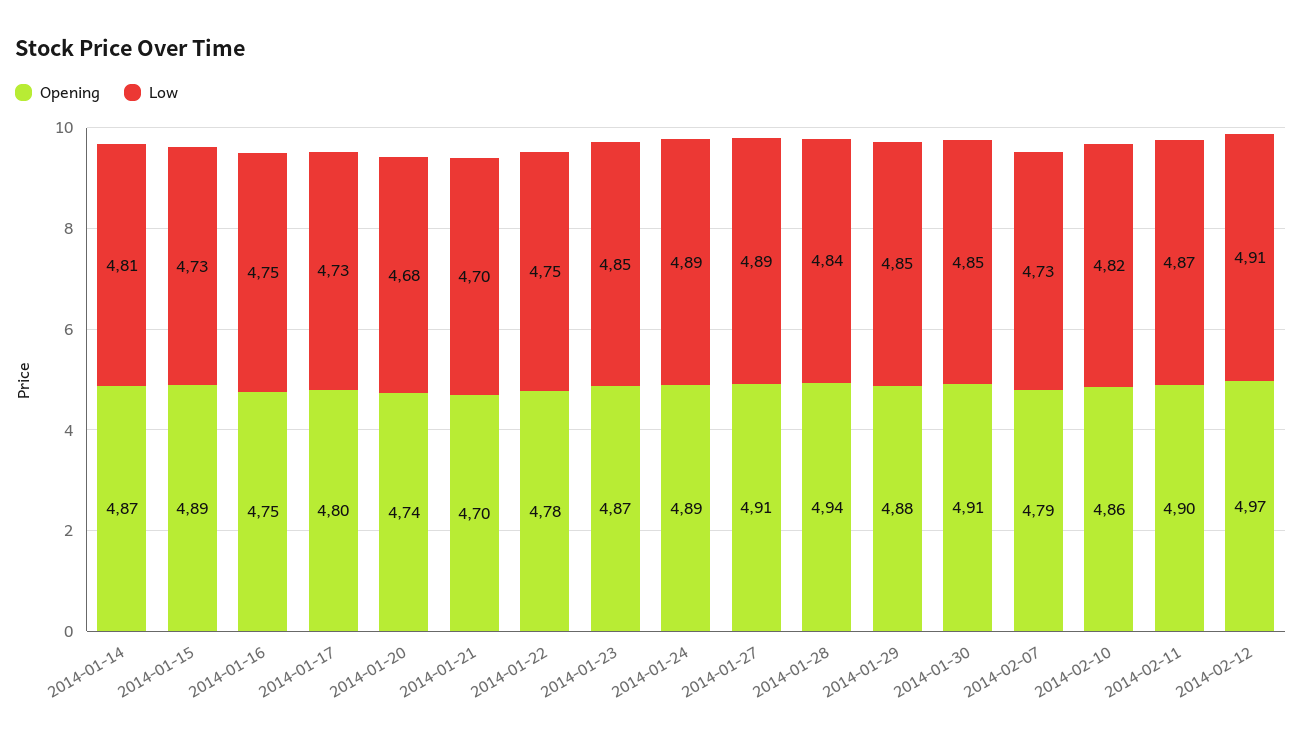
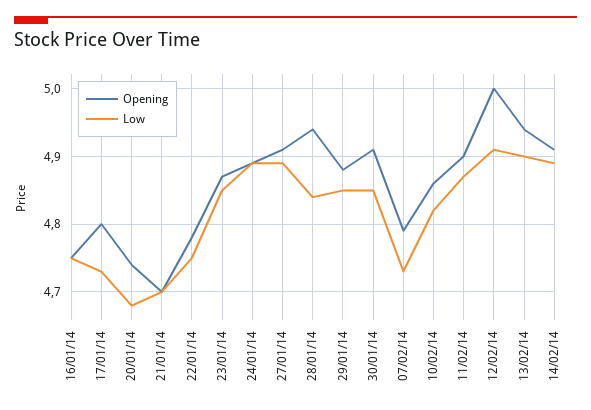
Opening, 2014-01-14: 4.87 -> none
Low, 2014-01-14: 4.81 -> none
Opening, 2014-01-15: 4.89 -> none
Low, 2014-01-15: 4.73 -> none
Opening, 2014-02-12: 4.97 -> 5
Opening, 13/02/14: none -> 4.94
Low, 13/02/14: none -> 4.9
Opening, 14/02/14: none -> 4.91
Low, 14/02/14: none -> 4.89

